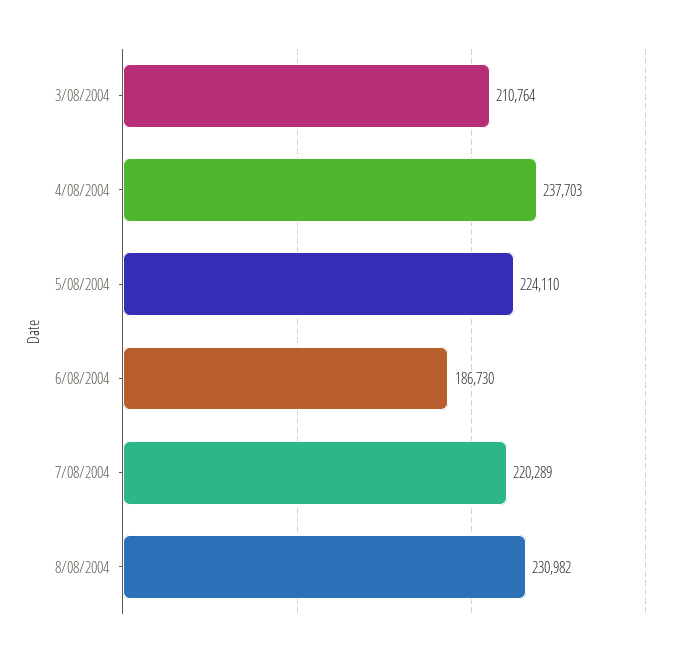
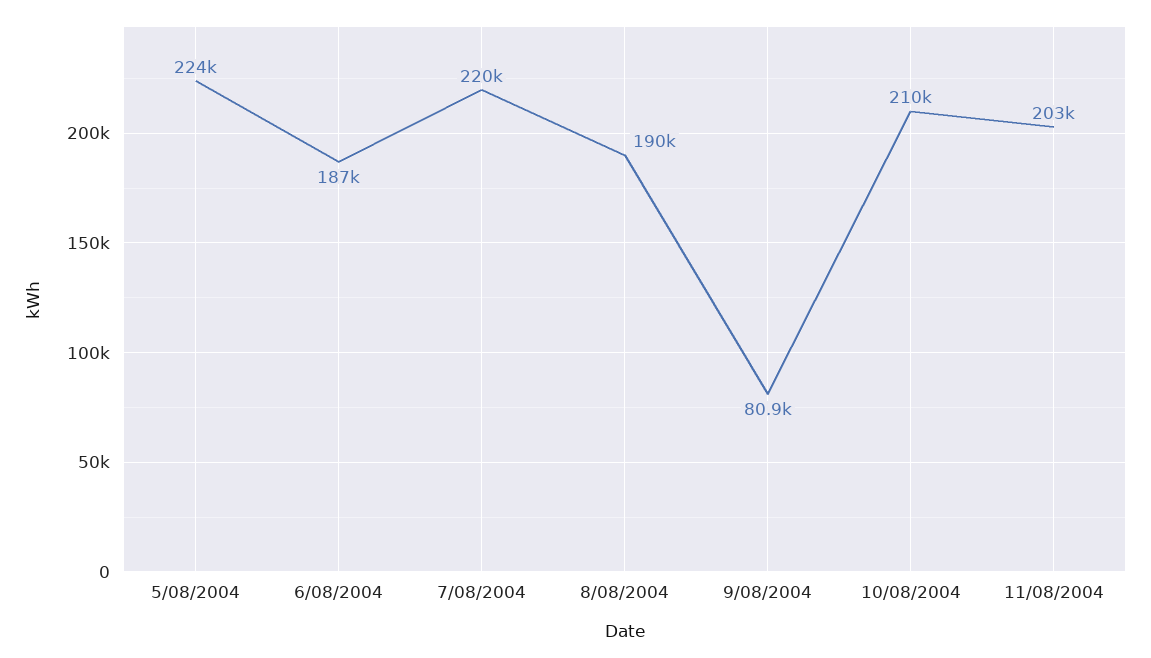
3/08/2004: 210764 -> none
4/08/2004: 237703 -> none
8/08/2004: 230982 -> 190000
9/08/2004: none -> 80900
10/08/2004: none -> 210000
11/08/2004: none -> 203000

